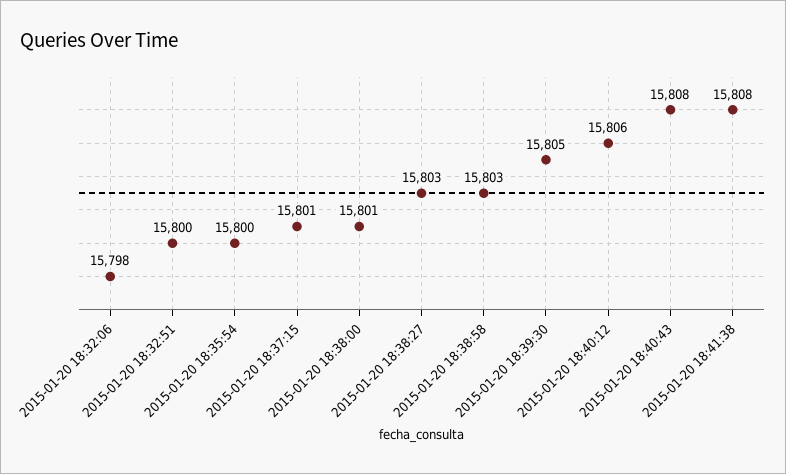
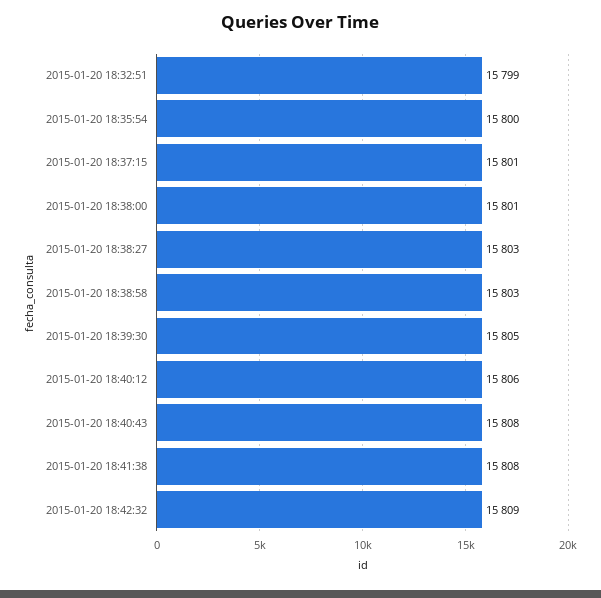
2015-01-20 18:32:06: 15798 -> none
2015-01-20 18:32:51: 15800 -> 15799
2015-01-20 18:42:32: none -> 15809

